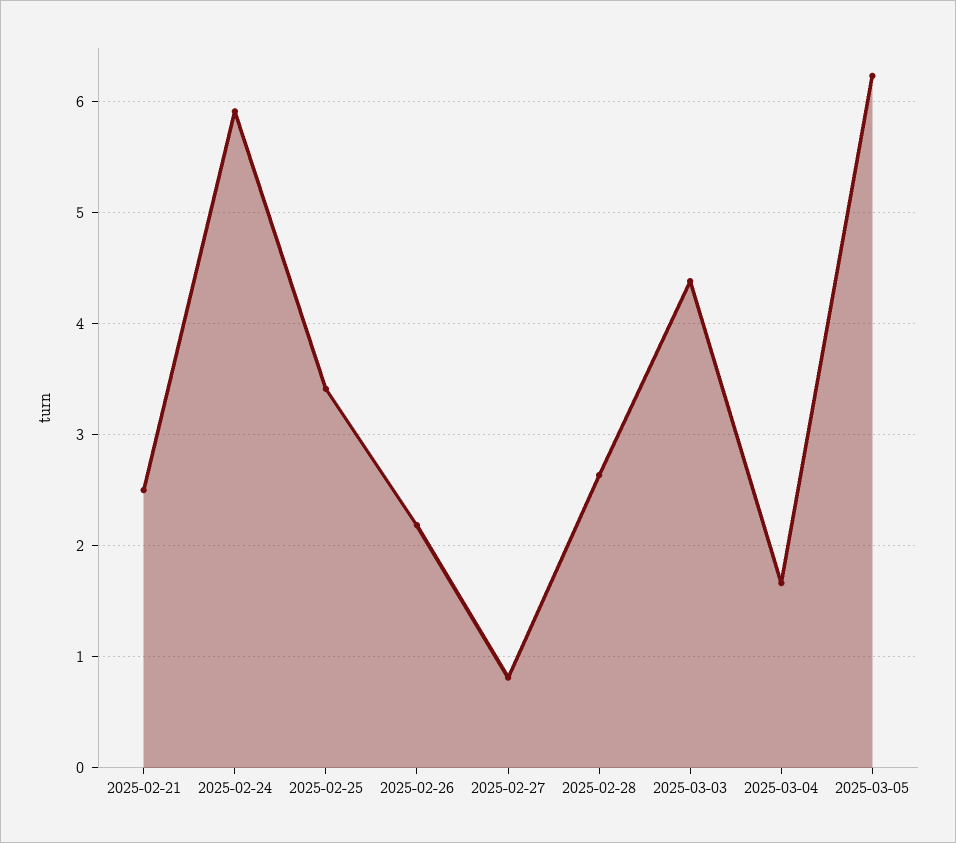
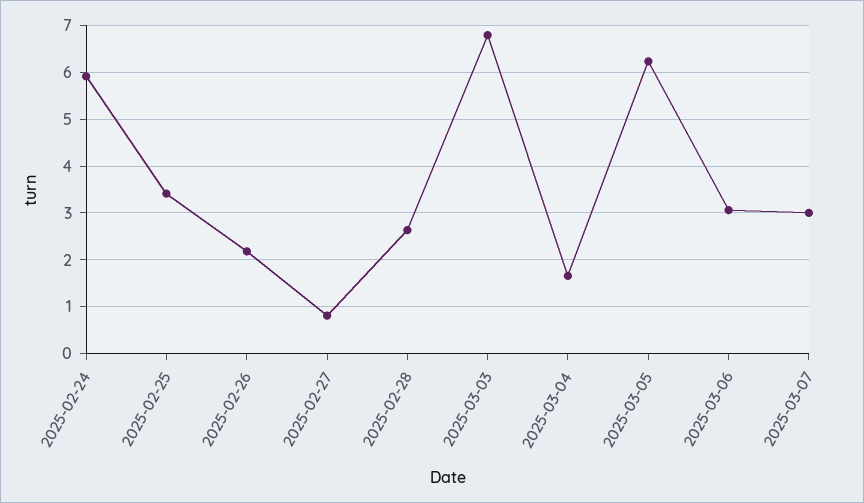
2025-02-21: 2.5 -> none
2025-03-03: 4.4 -> 6.8
2025-03-06: none -> 3
2025-03-07: none -> 3

